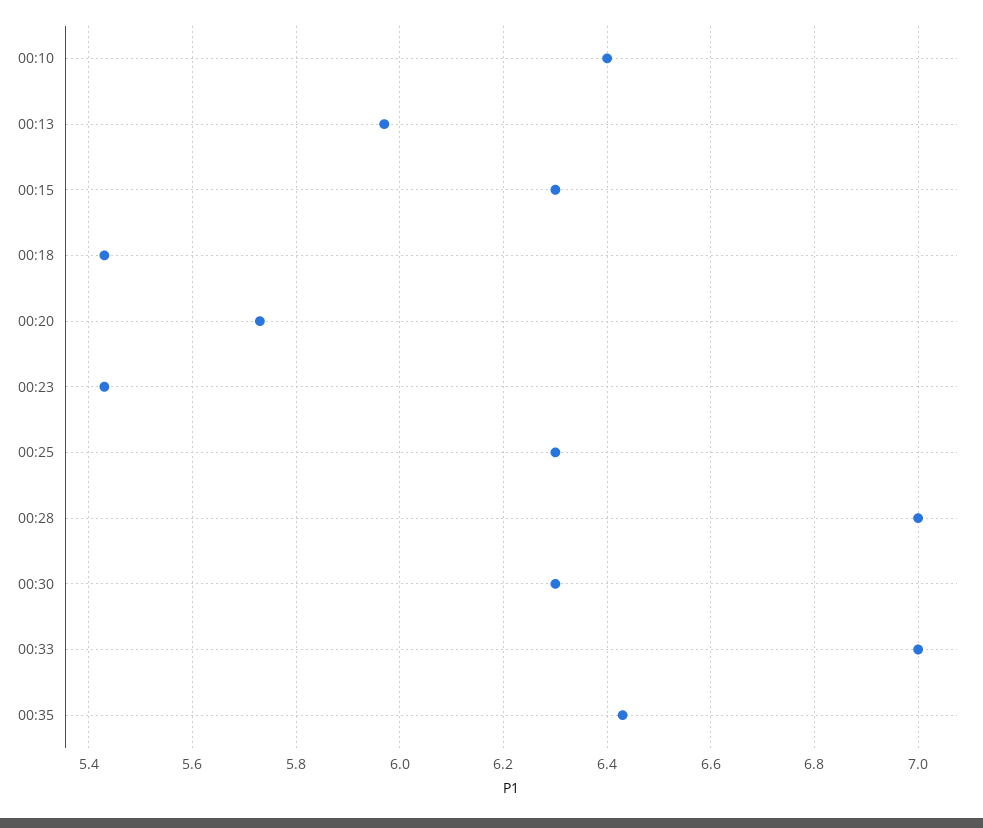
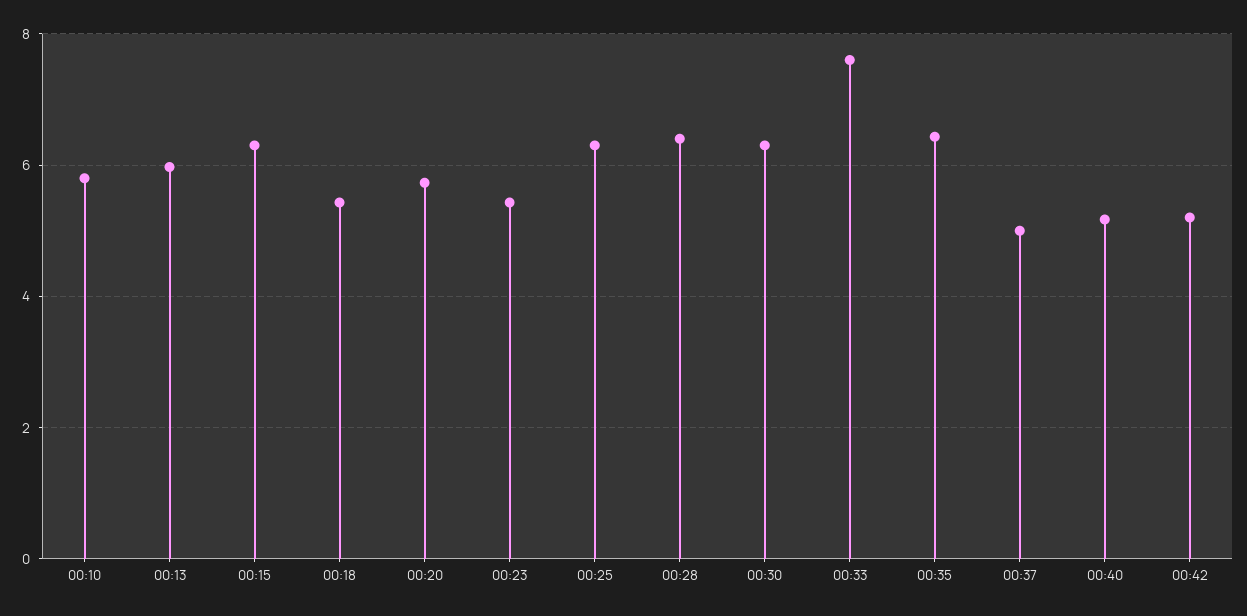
00:10: 6.4 -> 5.8
00:28: 7 -> 6.4
00:33: 7 -> 7.6
00:37: none -> 5
00:40: none -> 5.2
00:42: none -> 5.2

